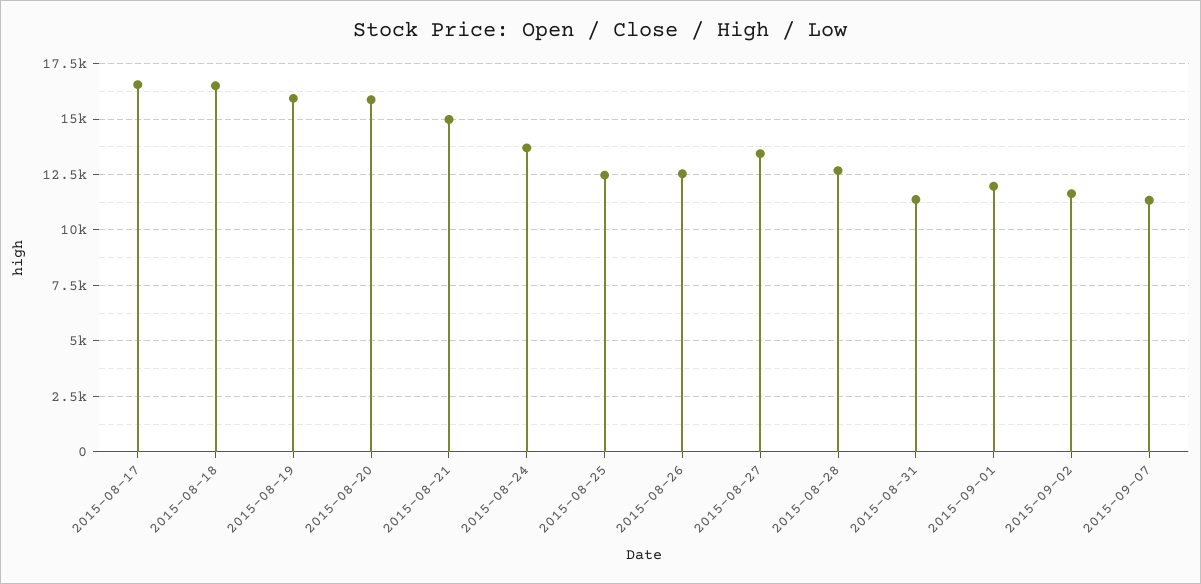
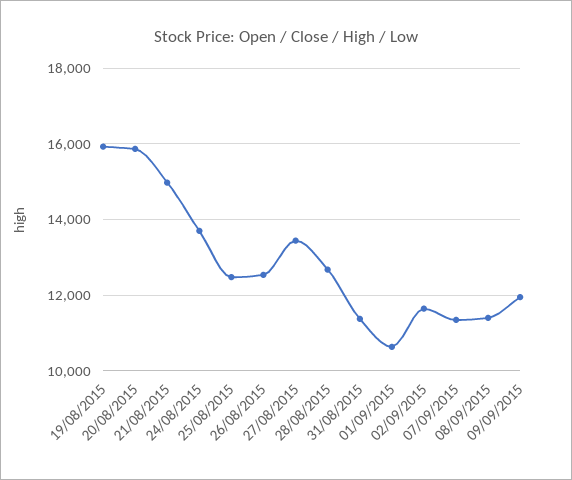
2015-08-17: 16500 -> none
2015-08-18: 16500 -> none
2015-09-01: 12000 -> 10600
08/09/2015: none -> 11400
09/09/2015: none -> 12000

